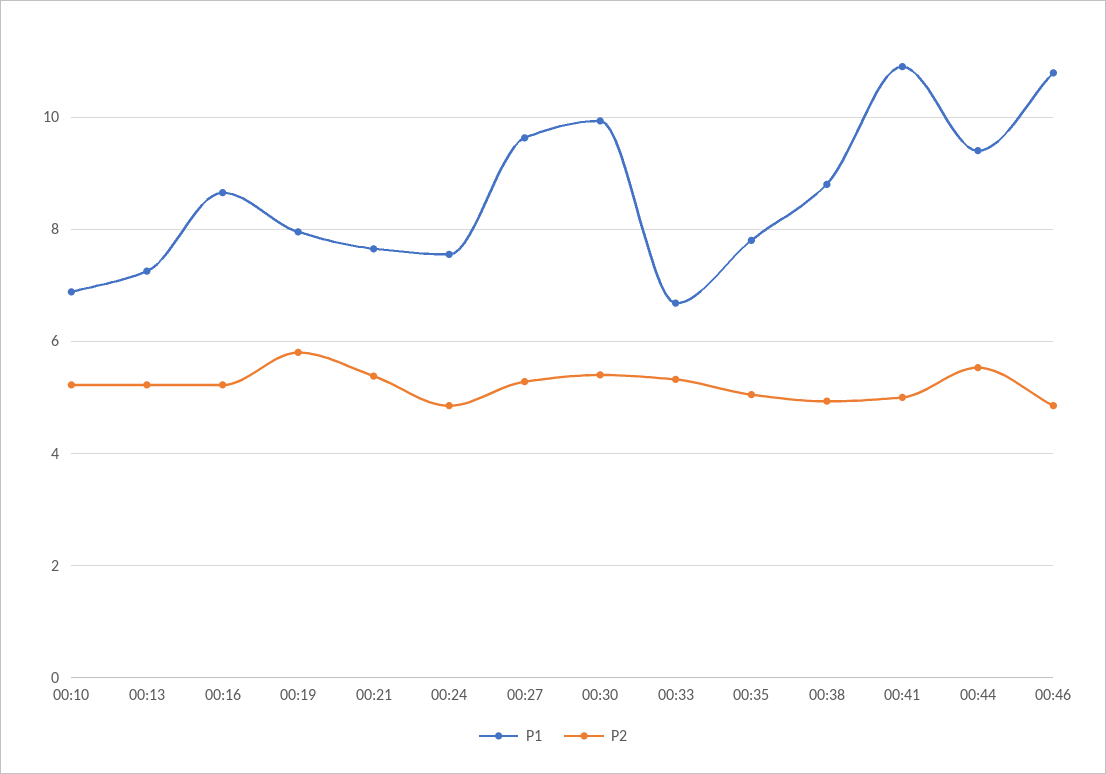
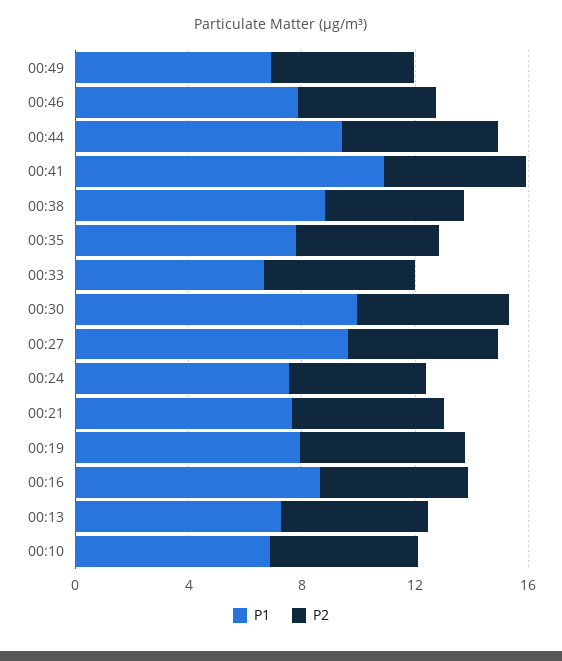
P1, 00:46: 10.8 -> 8
P1, 00:49: none -> 7
P2, 00:49: none -> 5

